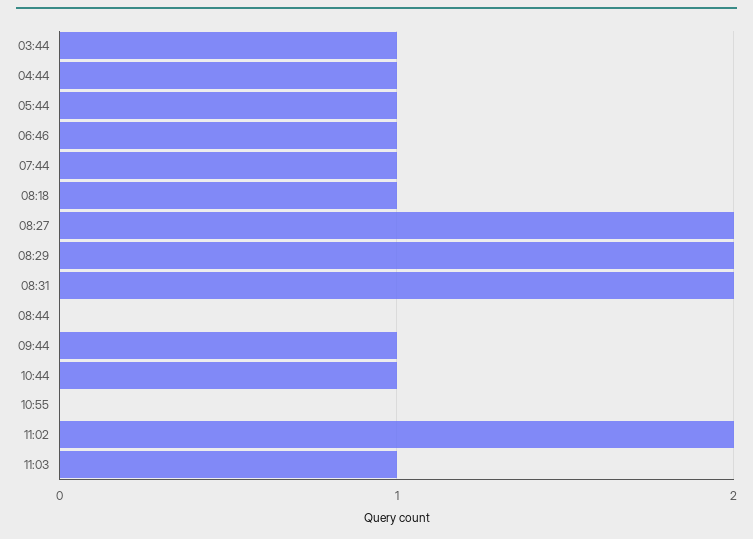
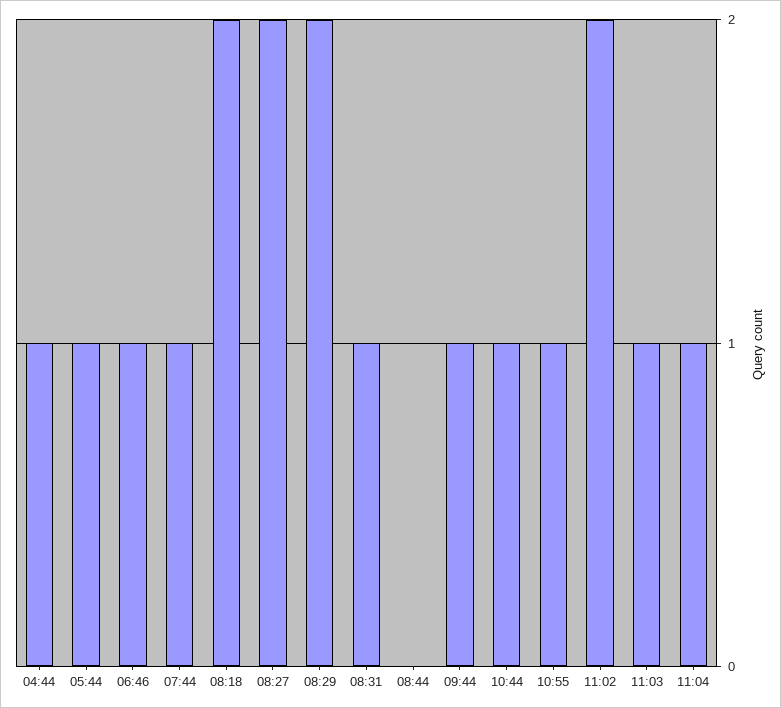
03:44: 1 -> none
08:18: 1 -> 2
08:31: 2 -> 1
10:55: 0 -> 1
11:04: none -> 1

